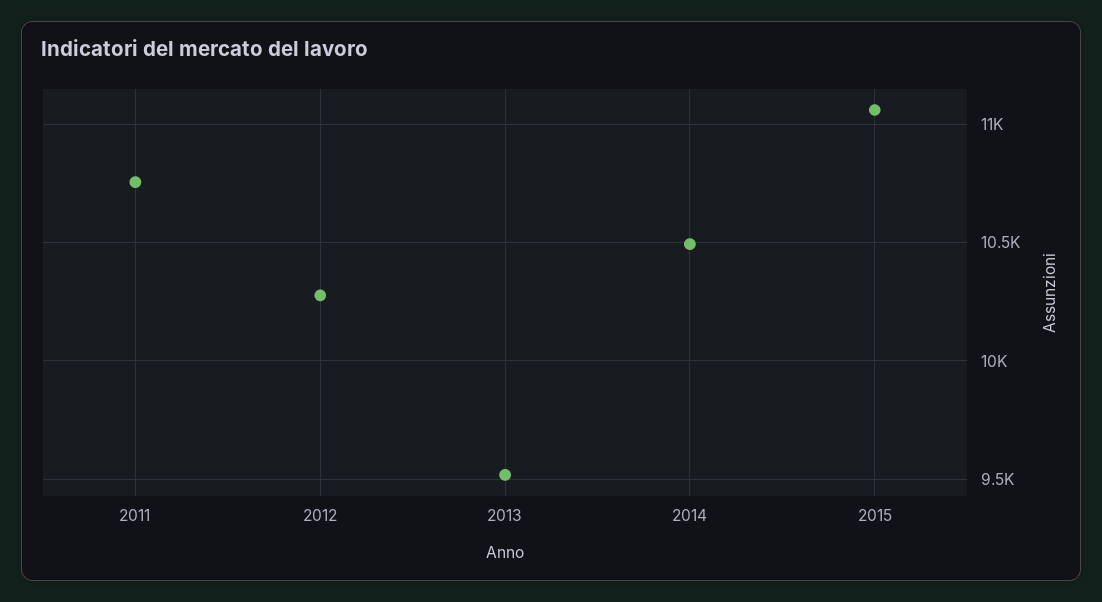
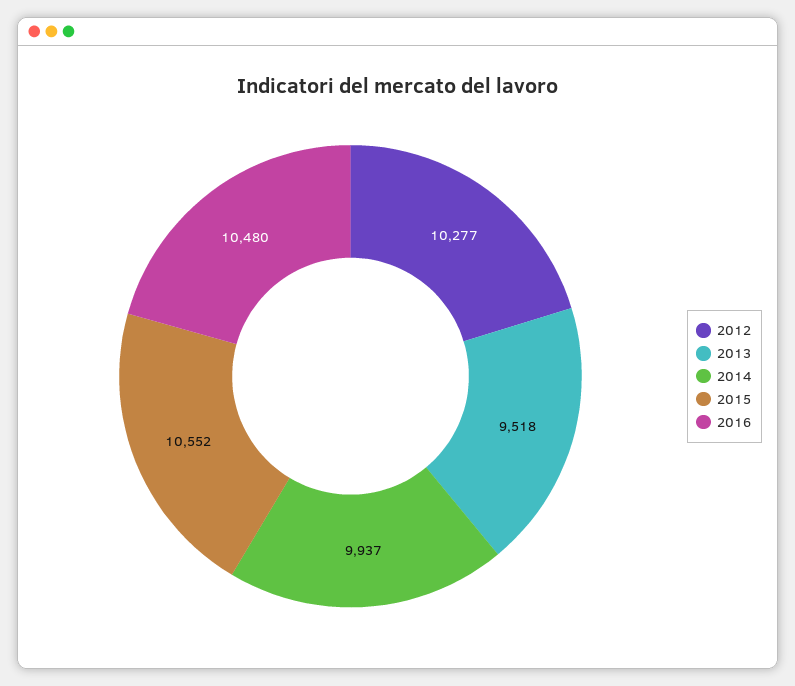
2011: 10750 -> none
2014: 10500 -> 9937
2015: 11050 -> 10552
2016: none -> 10480

